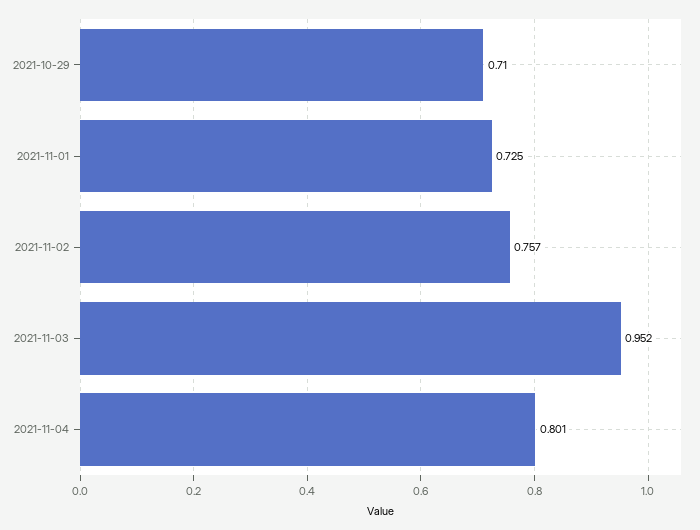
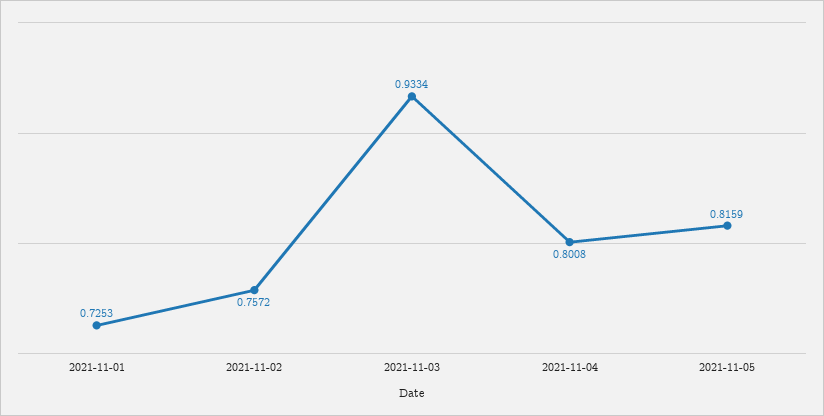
2021-10-29: 0.71 -> none
2021-11-03: 0.952 -> 0.9334
2021-11-05: none -> 0.8159

